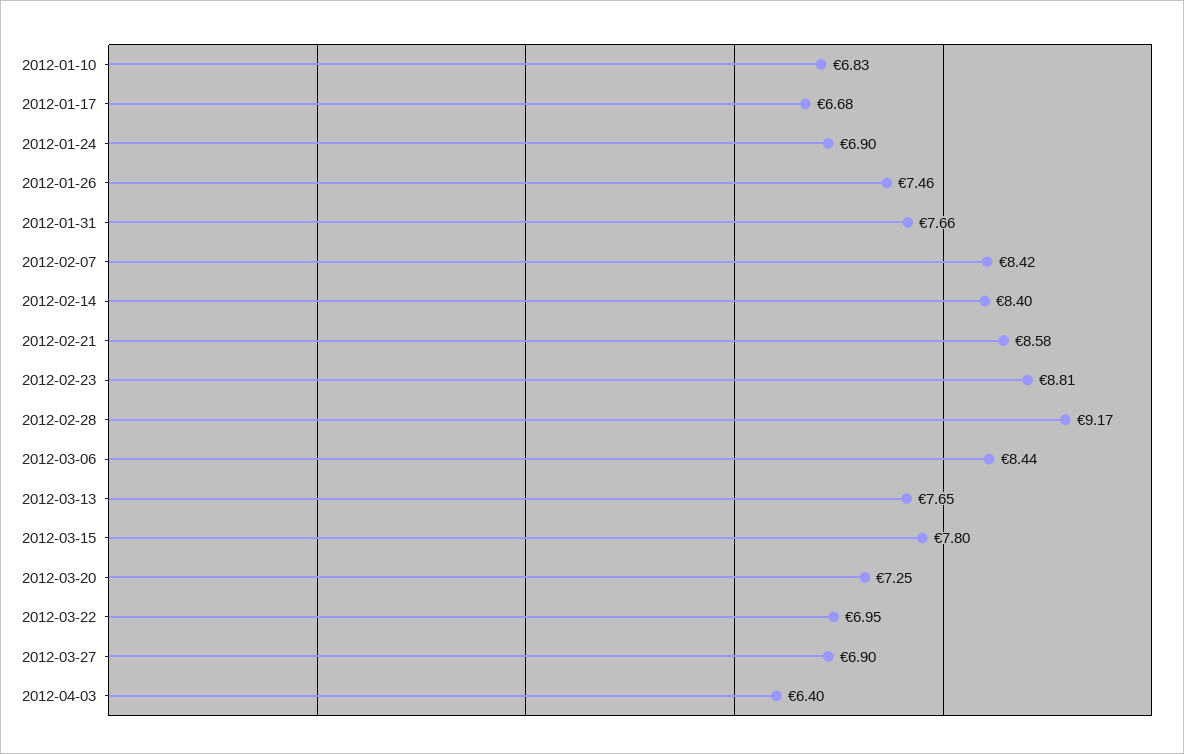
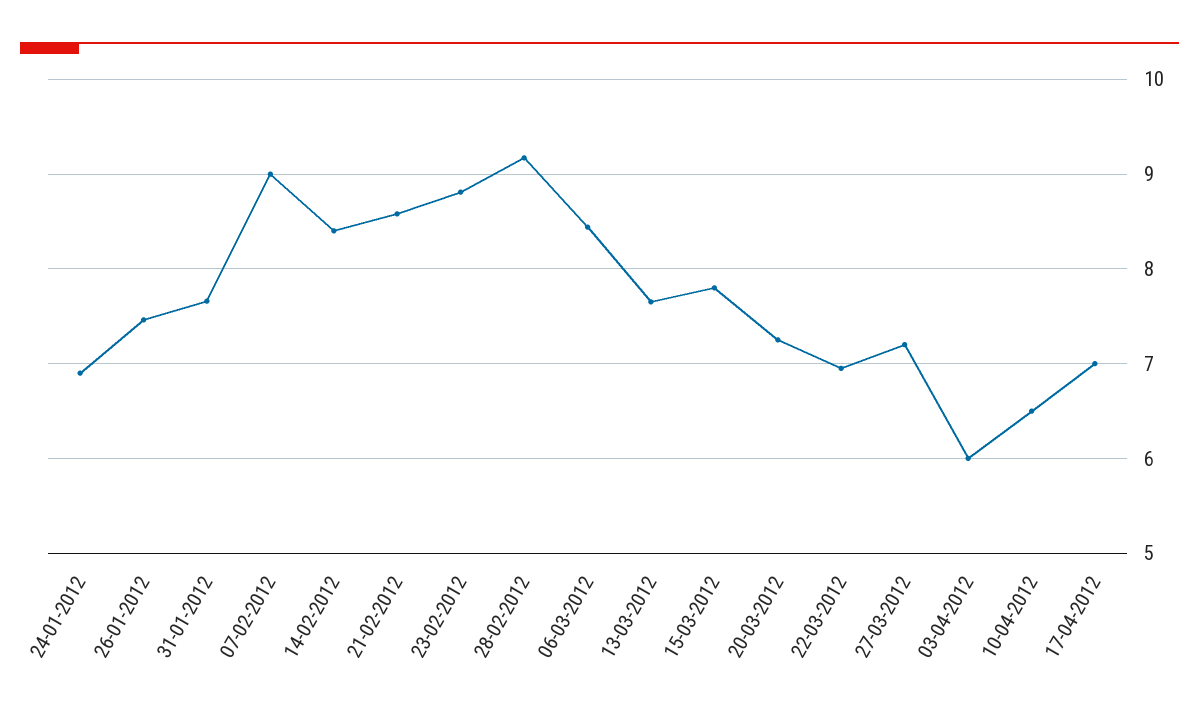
2012-01-10: 6.83 -> none
2012-01-17: 6.68 -> none
2012-02-07: 8.42 -> 9
2012-03-27: 6.9 -> 7.2
2012-04-03: 6.4 -> 6
10-04-2012: none -> 6.5
17-04-2012: none -> 7

